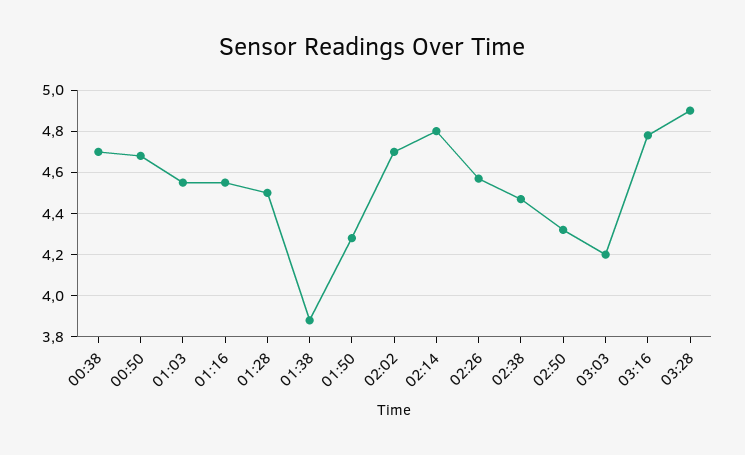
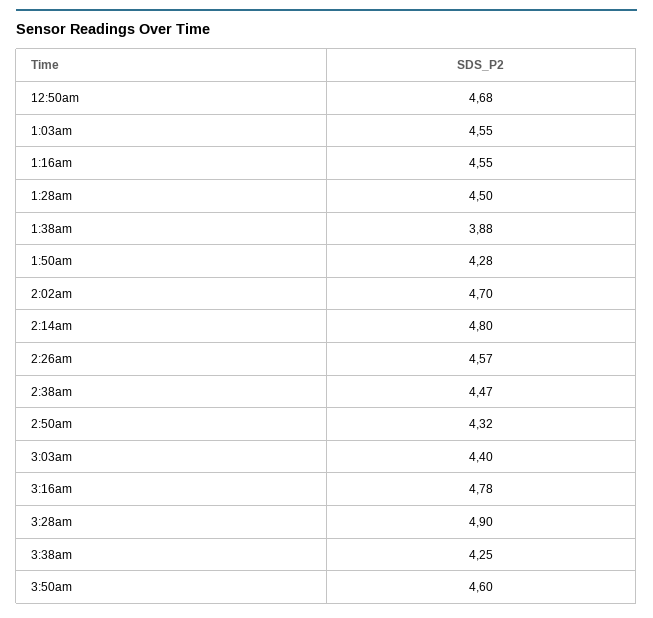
00:38: 4.7 -> none
03:03: 4.2 -> 4.4
3:38am: none -> 4.25
3:50am: none -> 4.6

